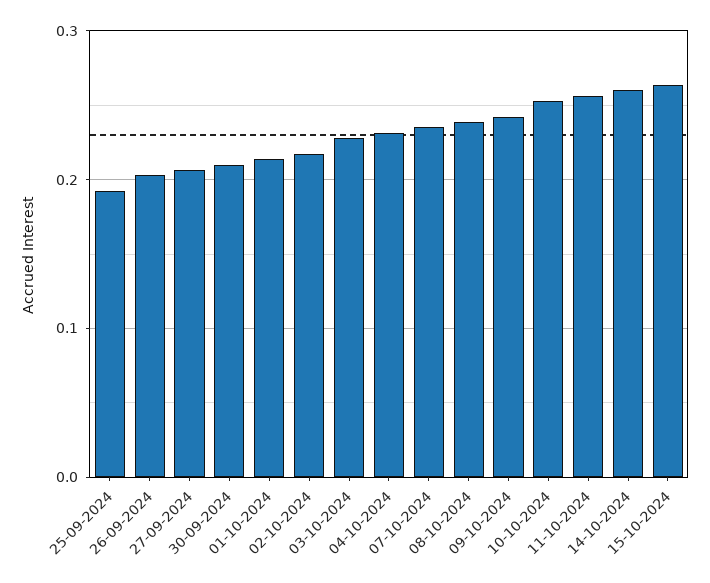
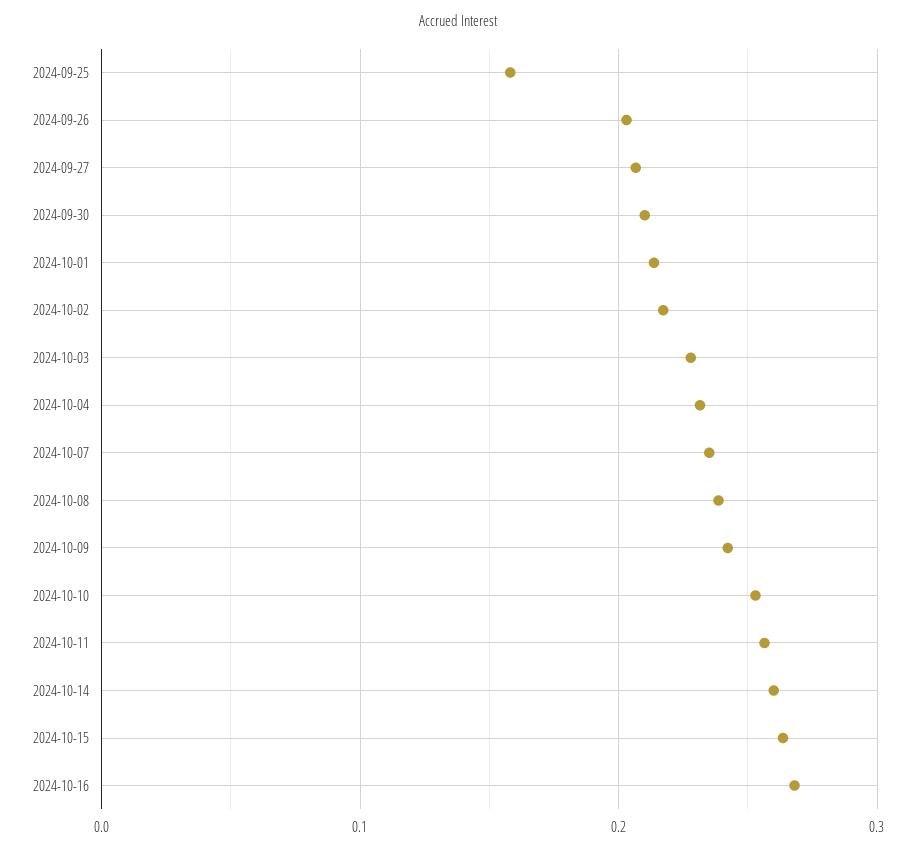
25-09-2024: 0.19 -> 0.16
2024-10-16: none -> 0.27

